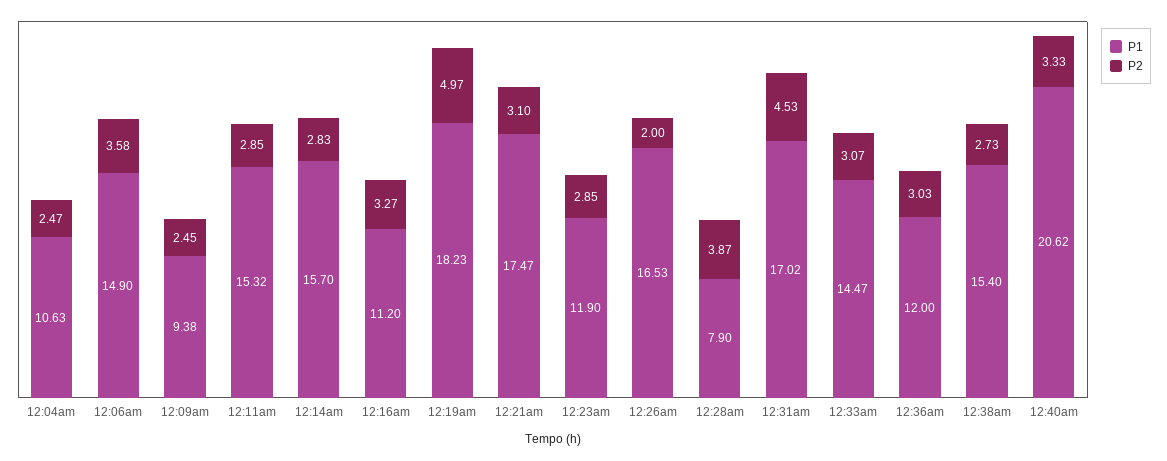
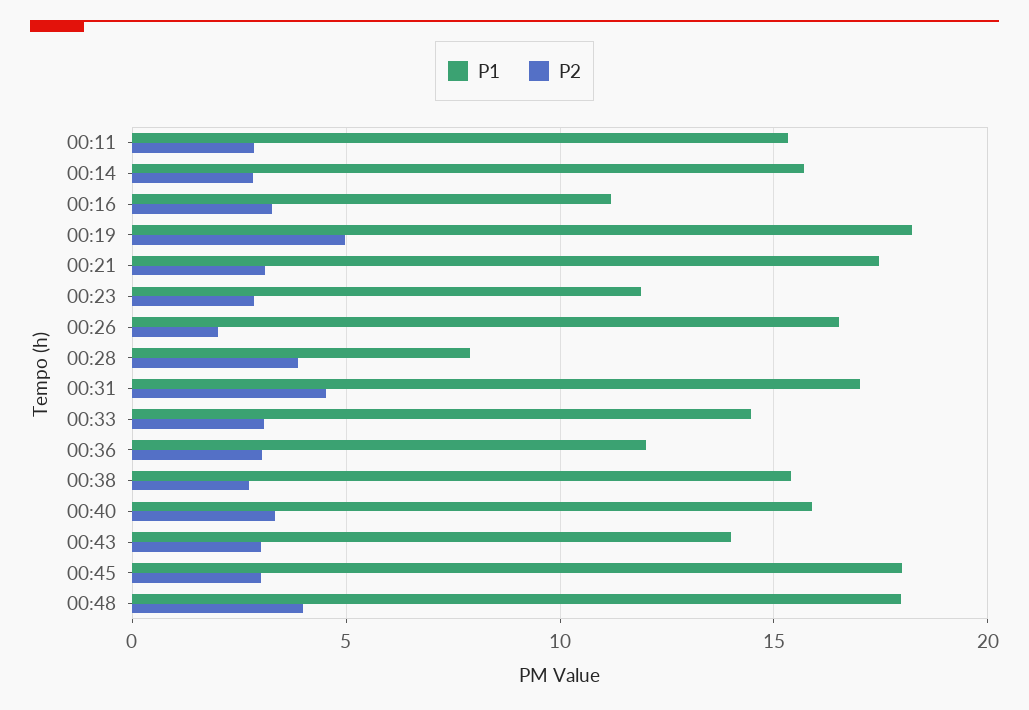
P1, 12:04am: 10.63 -> none
P2, 12:04am: 2.47 -> none
P1, 12:06am: 14.9 -> none
P2, 12:06am: 3.58 -> none
P1, 12:09am: 9.38 -> none
P2, 12:09am: 2.45 -> none
P1, 12:40am: 20.62 -> 16
P1, 00:43: none -> 14
P2, 00:43: none -> 3
P1, 00:45: none -> 18
P2, 00:45: none -> 3
P1, 00:48: none -> 18
P2, 00:48: none -> 4

